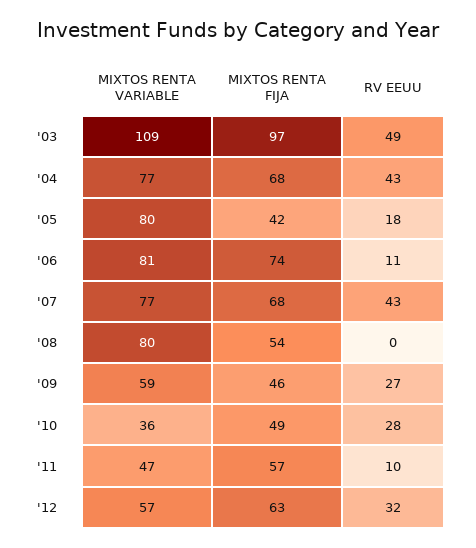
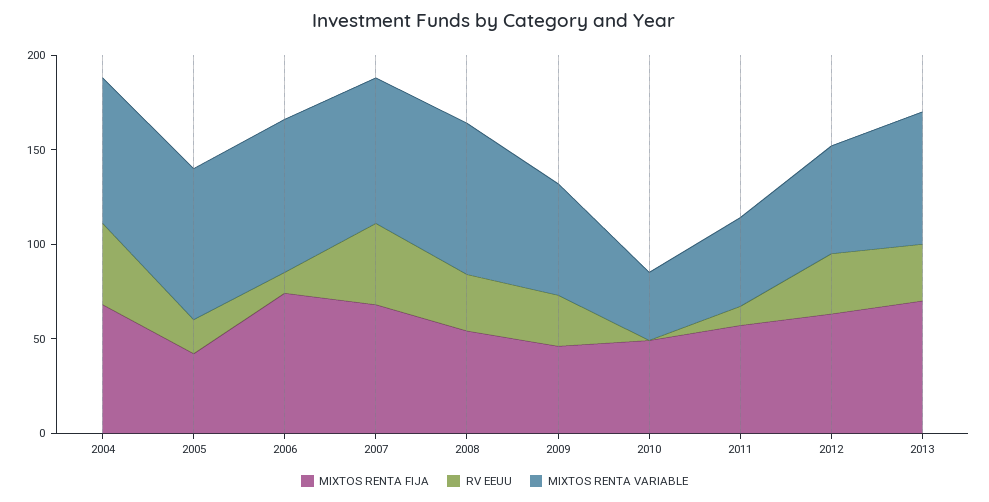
MIXTOS RENTA VARIABLE, '03: 109 -> none
MIXTOS RENTA FIJA, '03: 97 -> none
RV EEUU, '03: 49 -> none
RV EEUU, '08: 0 -> 30
RV EEUU, '10: 28 -> 0
MIXTOS RENTA FIJA, 2013: none -> 70
RV EEUU, 2013: none -> 30
MIXTOS RENTA VARIABLE, 2013: none -> 70

